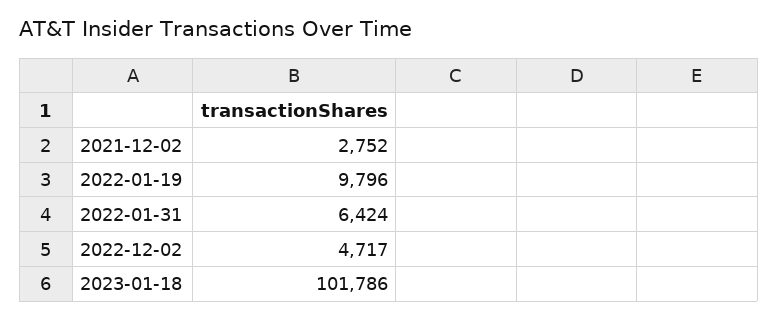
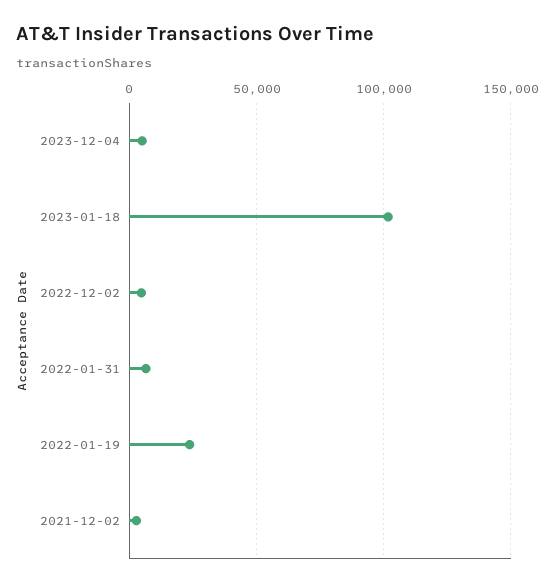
2022-01-19: 9796 -> 25000
2023-12-04: none -> 5000

